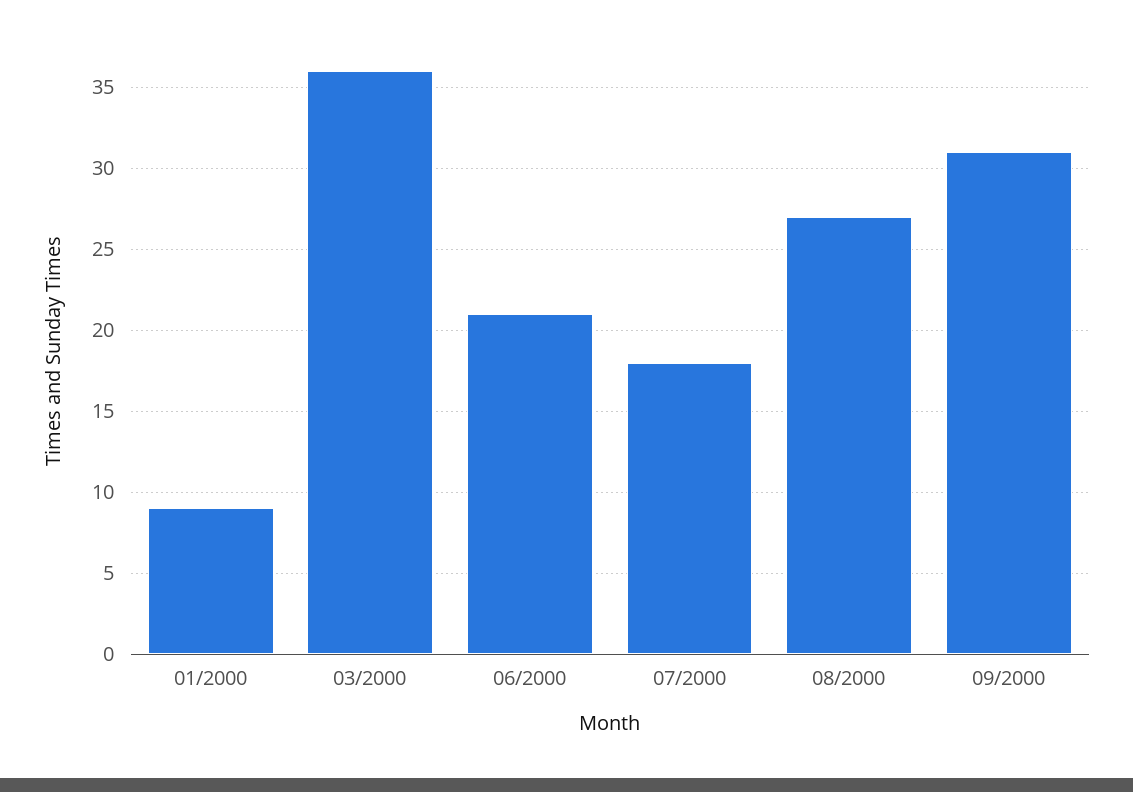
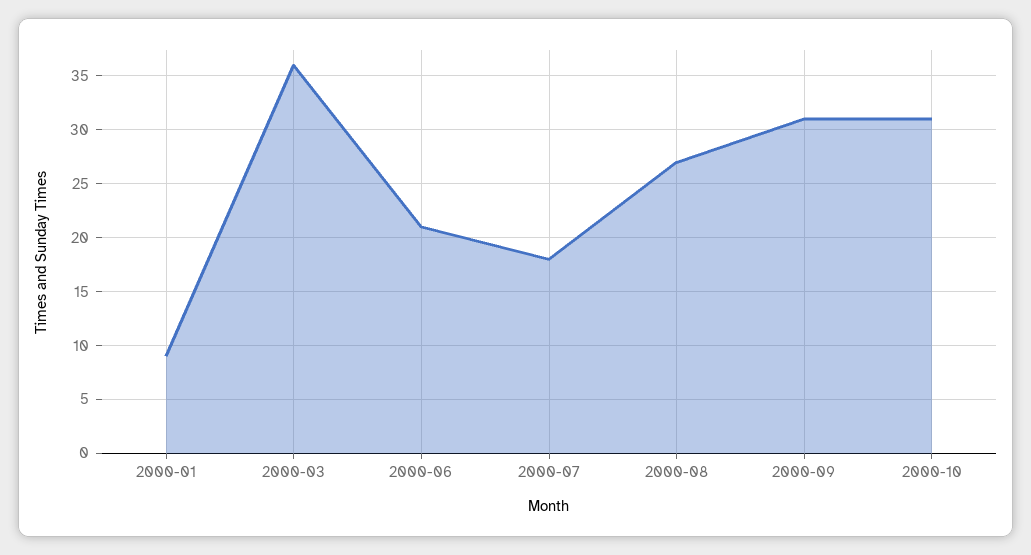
2000-10: none -> 31

